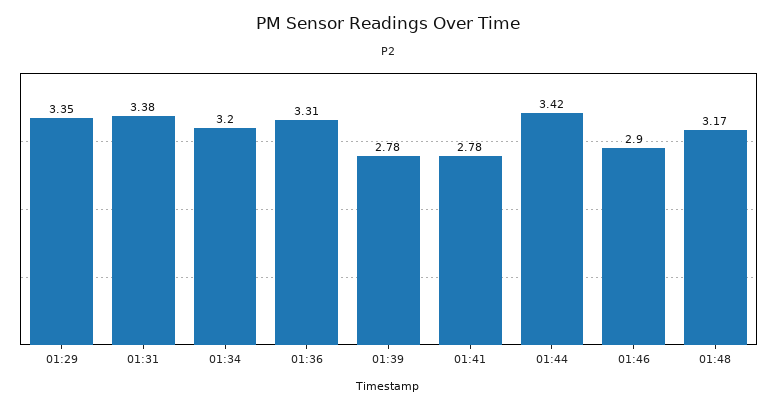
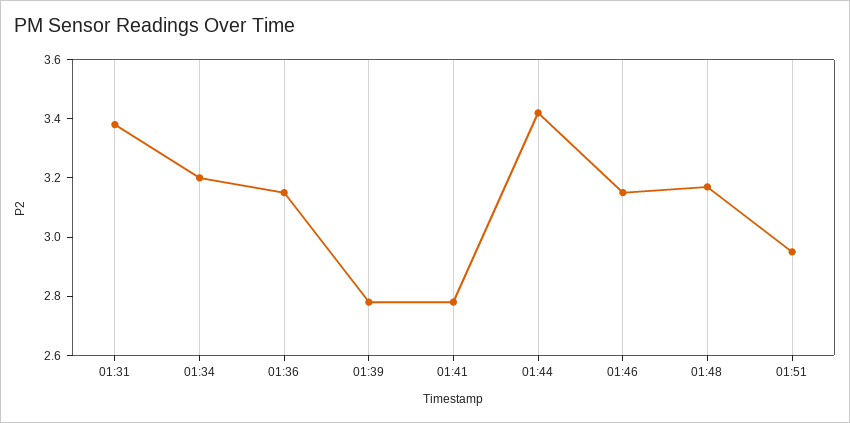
01:29: 3.35 -> none
01:36: 3.31 -> 3.15
01:46: 2.9 -> 3.15
01:51: none -> 2.95

